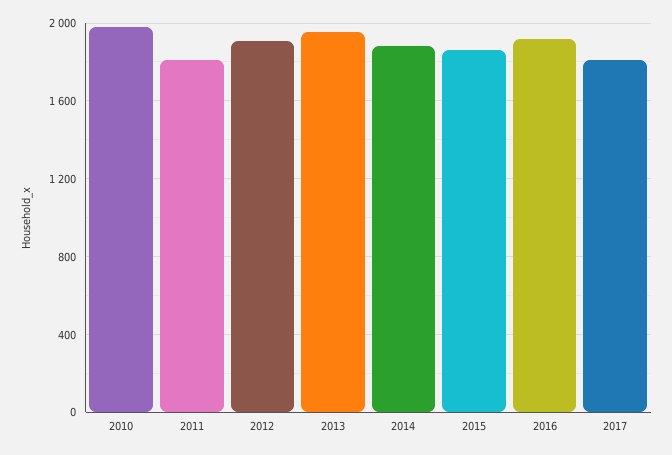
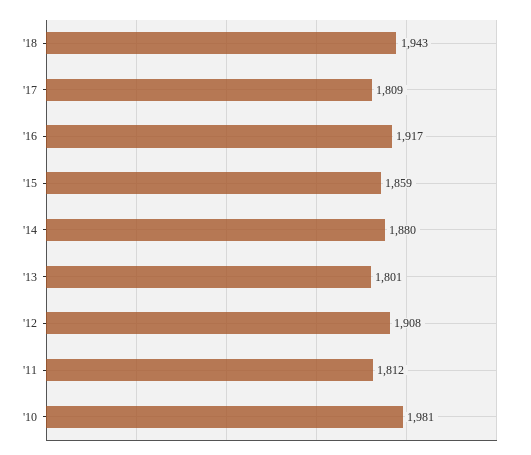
2013: 1950 -> 1801
'18: none -> 1943

